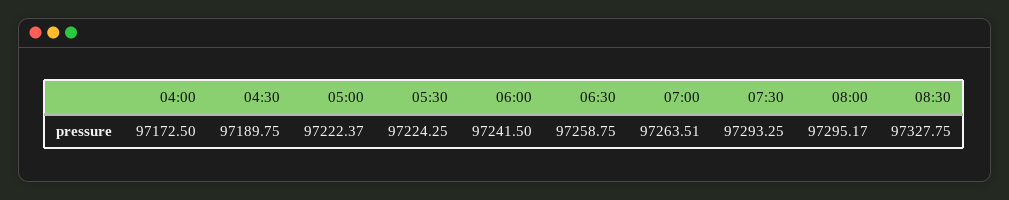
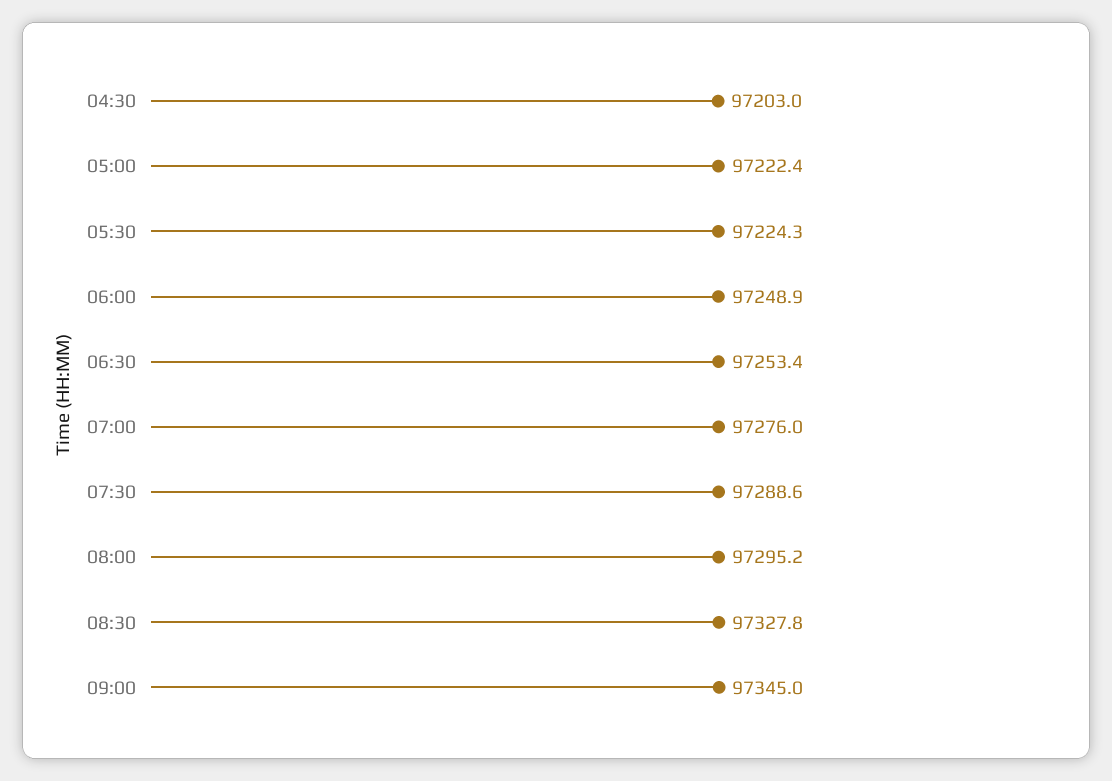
04:00: 97172.5 -> none
04:30: 97189.75 -> 97203
06:00: 97241.5 -> 97248.9
06:30: 97258.75 -> 97253.4
07:00: 97263.51 -> 97276
07:30: 97293.25 -> 97288.6
09:00: none -> 97345

